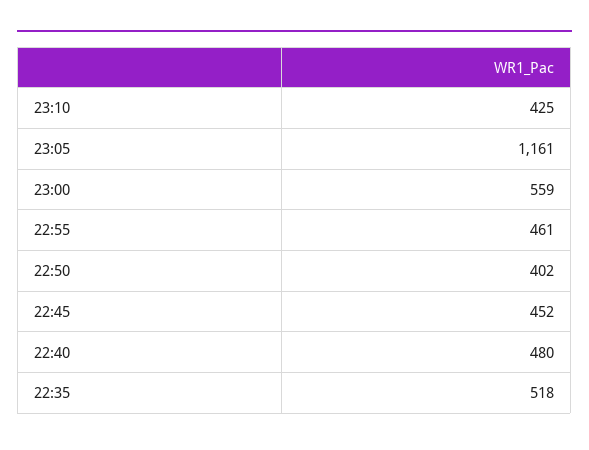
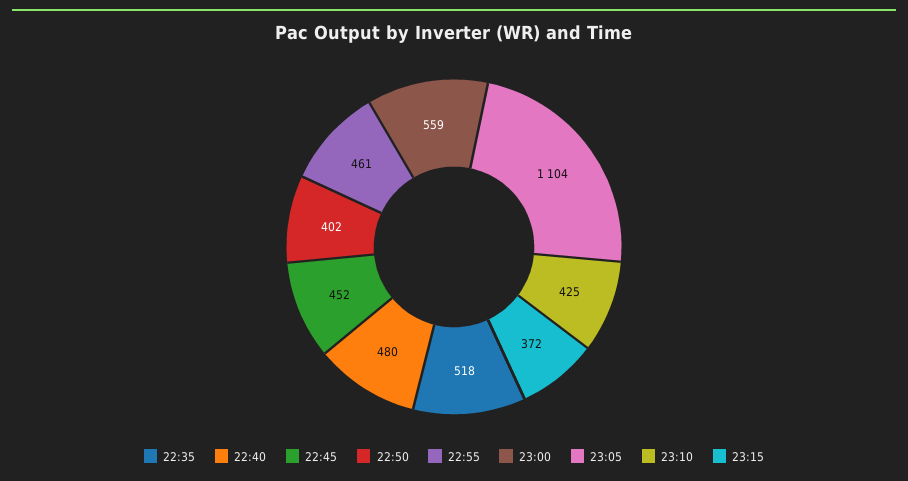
23:05: 1161 -> 1104
23:15: none -> 372

